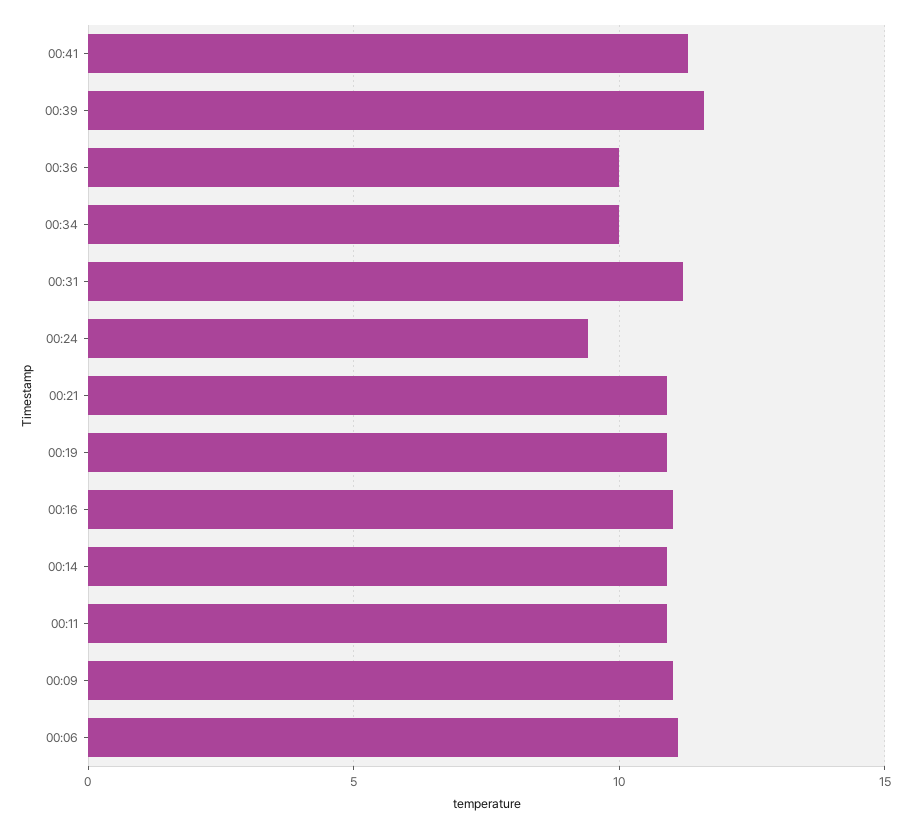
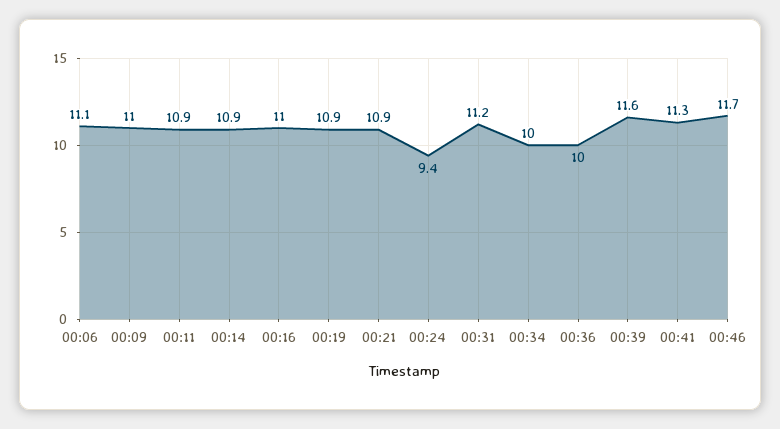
00:46: none -> 11.7

